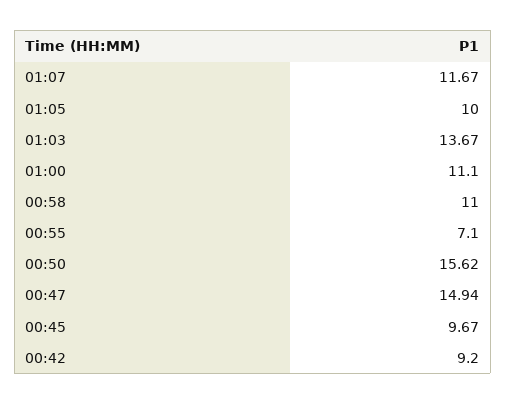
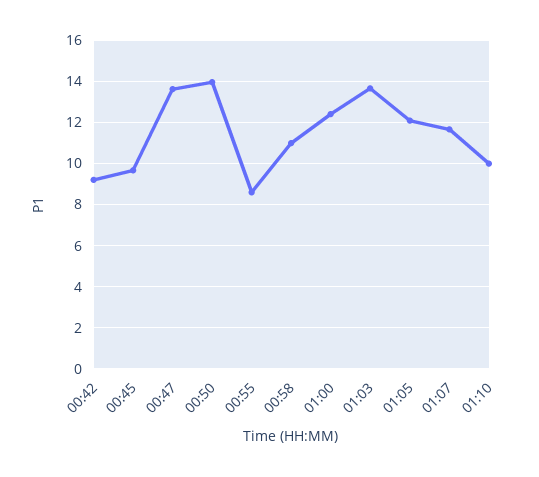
01:05: 10 -> 12
01:00: 11.1 -> 12.5
00:55: 7.1 -> 8.5
00:50: 15.62 -> 14
00:47: 14.94 -> 13.5
01:10: none -> 10

